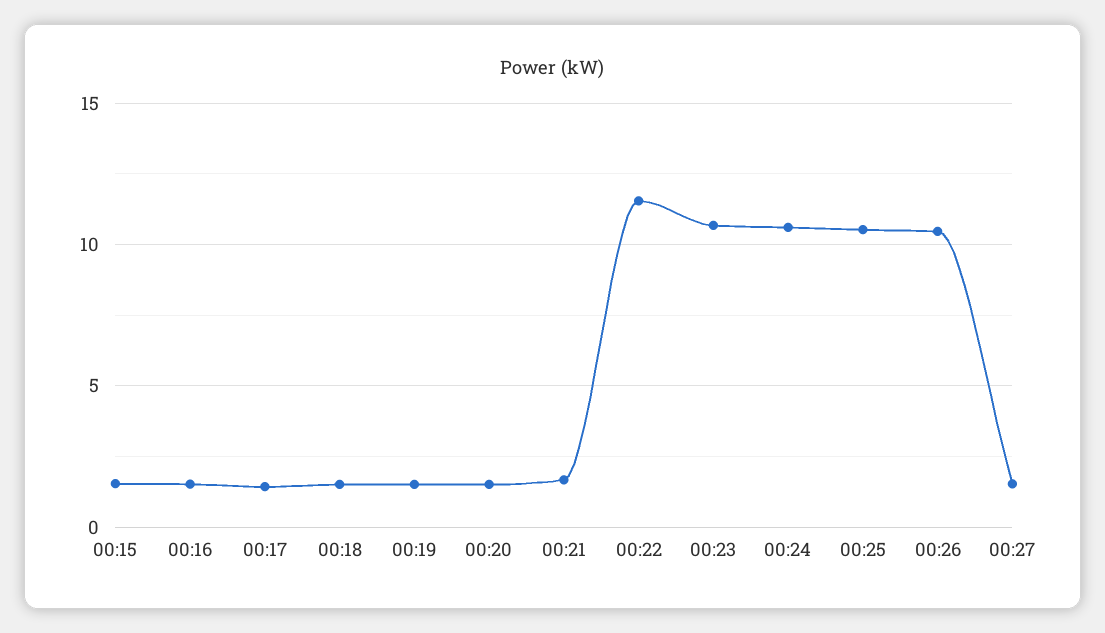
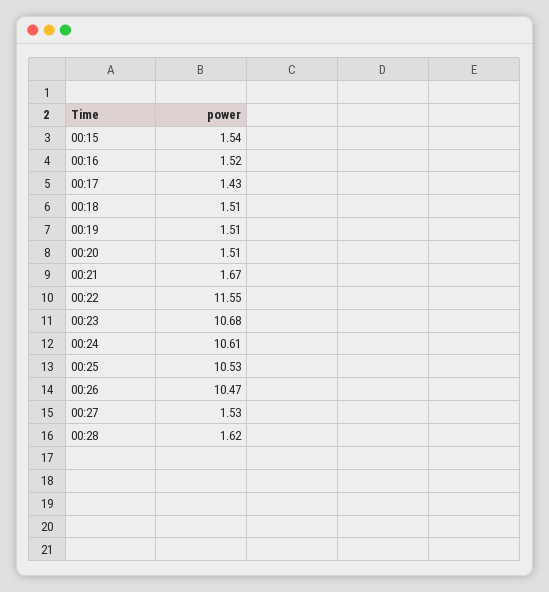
00:28: none -> 1.62

